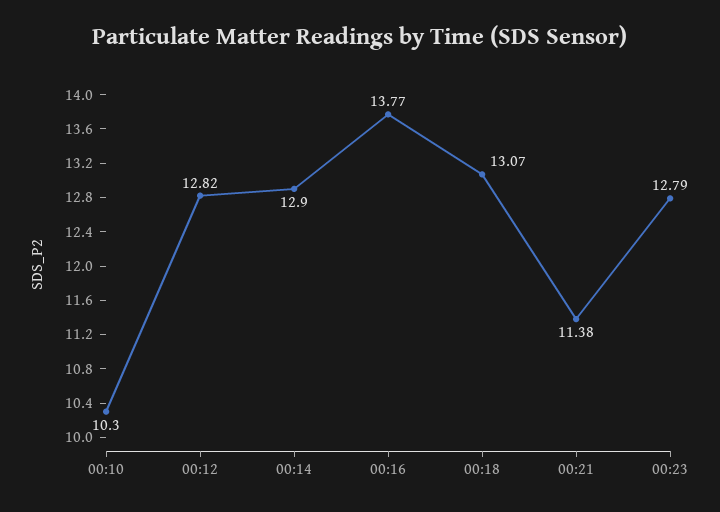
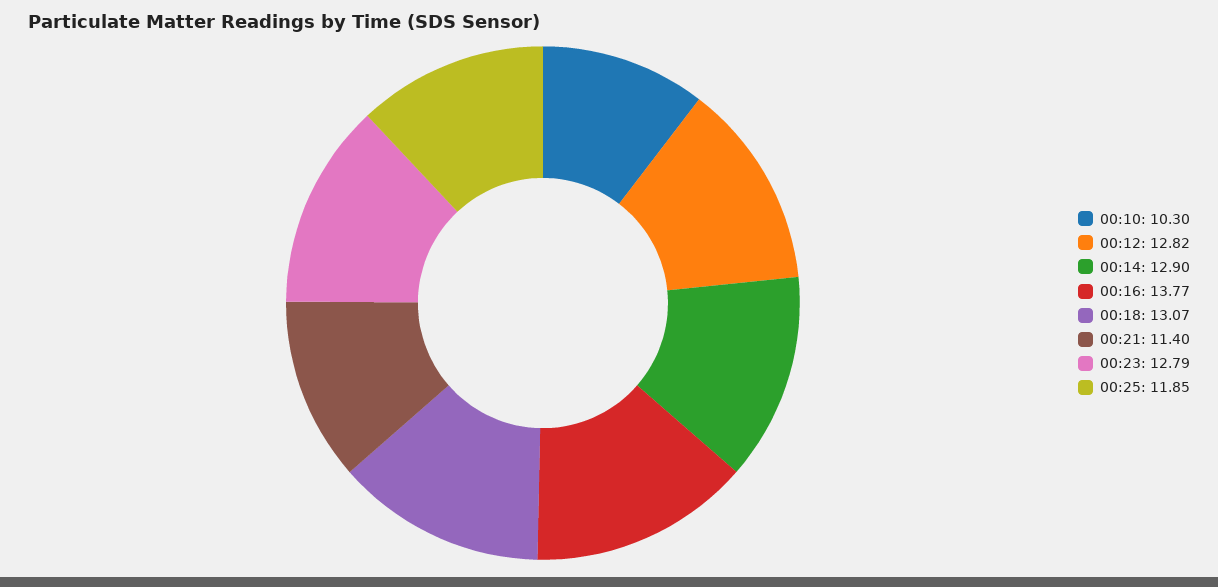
00:21: 11.38 -> 11.4
00:25: none -> 11.85

